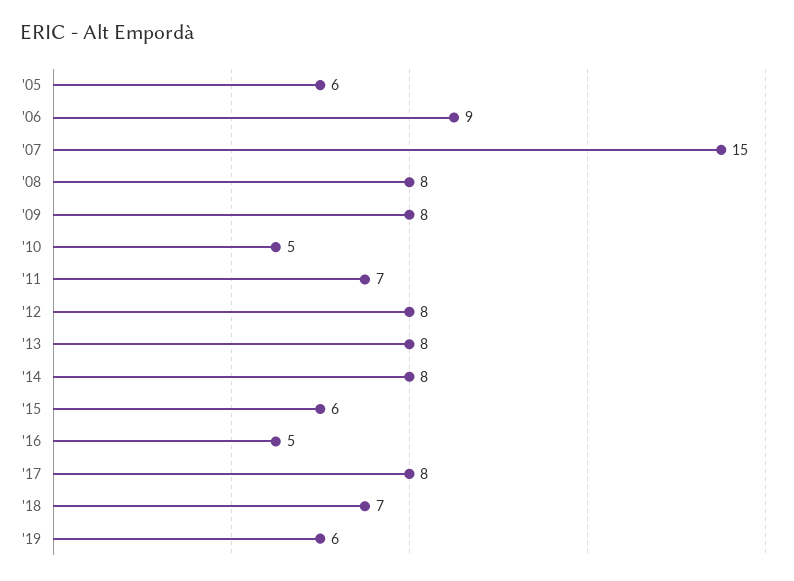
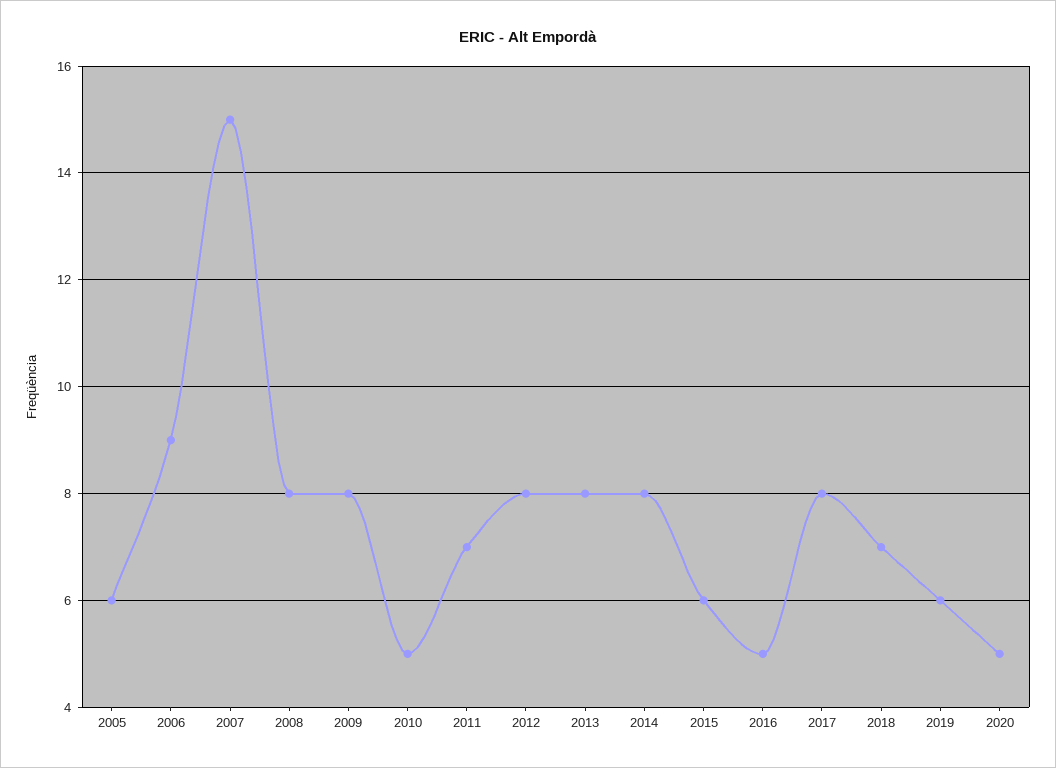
2020: none -> 5

